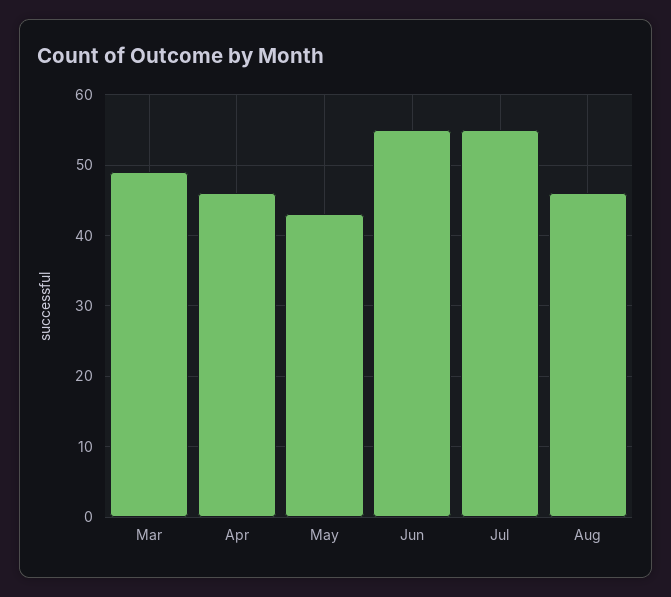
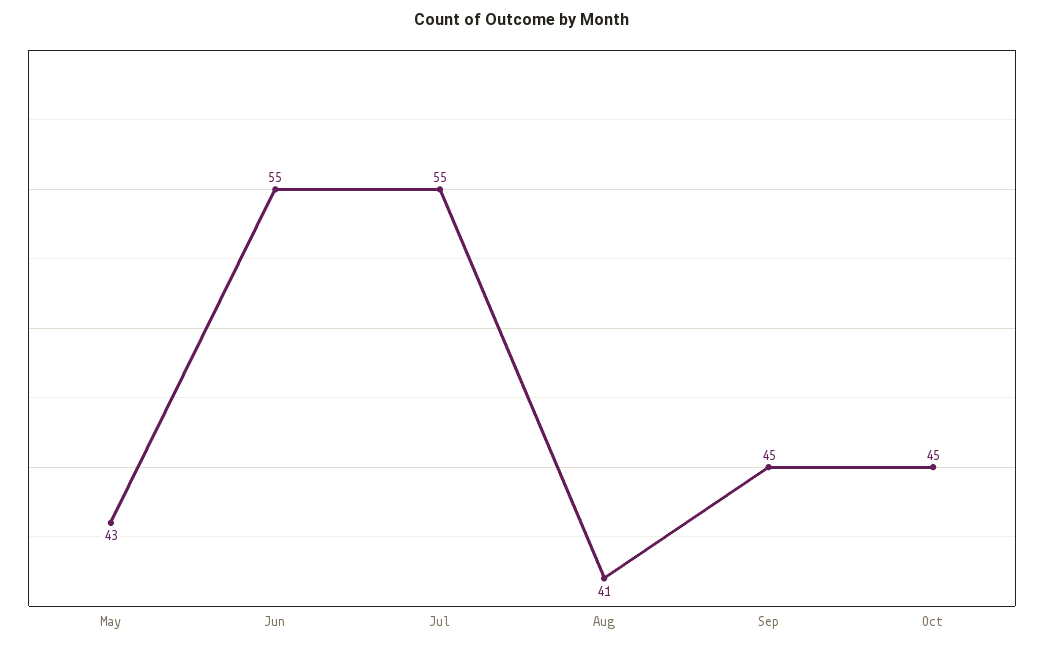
Mar: 49 -> none
Apr: 46 -> none
Aug: 46 -> 41
Sep: none -> 45
Oct: none -> 45

